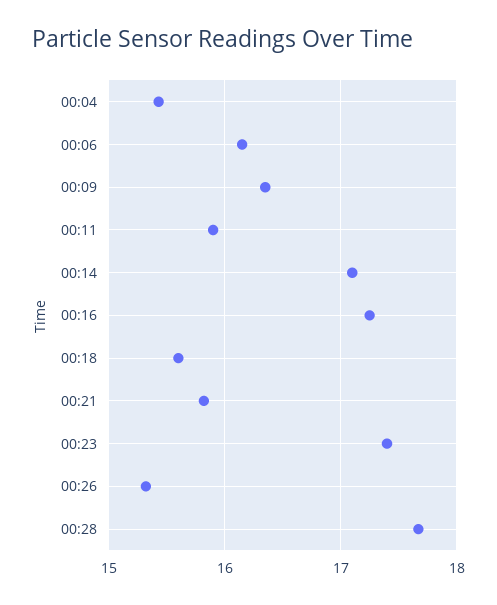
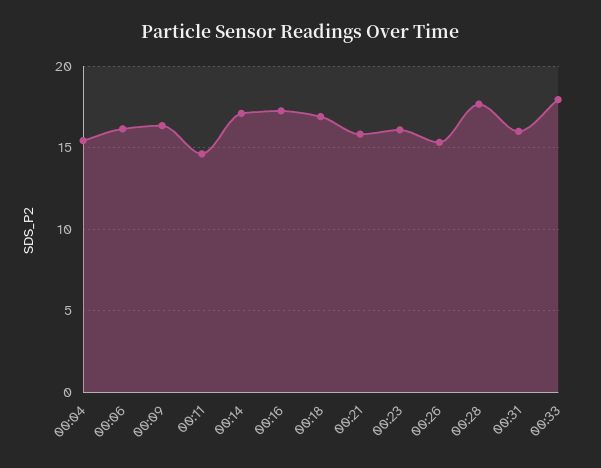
00:11: 15.9 -> 14.5
00:18: 15.6 -> 17
00:23: 17.4 -> 16
00:31: none -> 16
00:33: none -> 18

